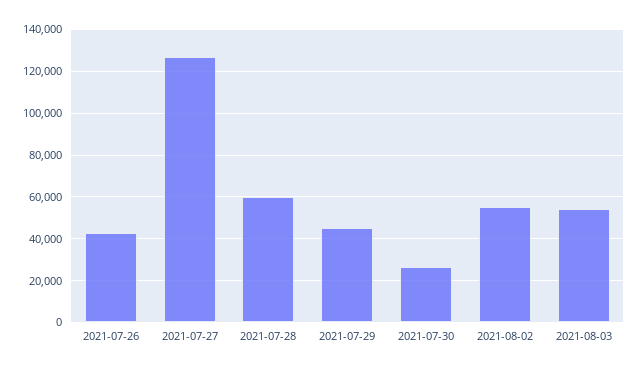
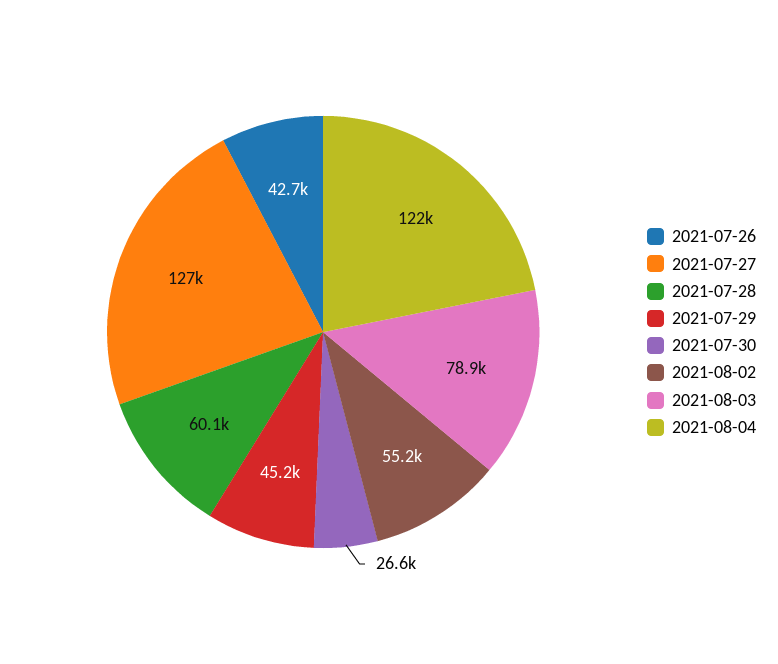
2021-08-03: 55000 -> 78900
2021-08-04: none -> 122000

